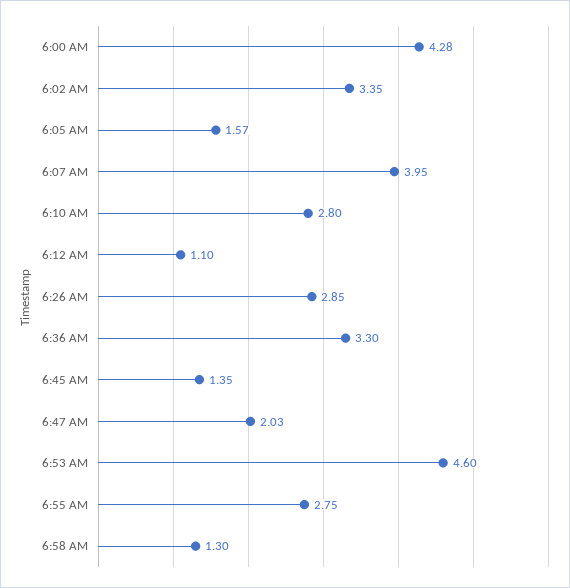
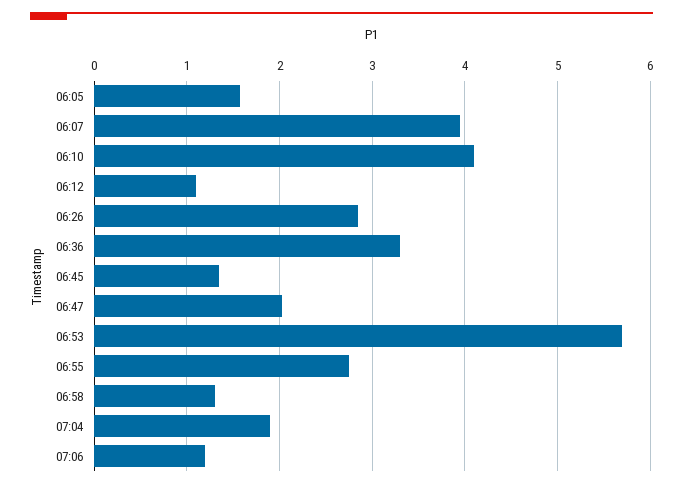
6:00 AM: 4.28 -> none
6:02 AM: 3.35 -> none
6:10 AM: 2.8 -> 4.1
6:53 AM: 4.6 -> 5.7
07:04: none -> 1.9
07:06: none -> 1.2

